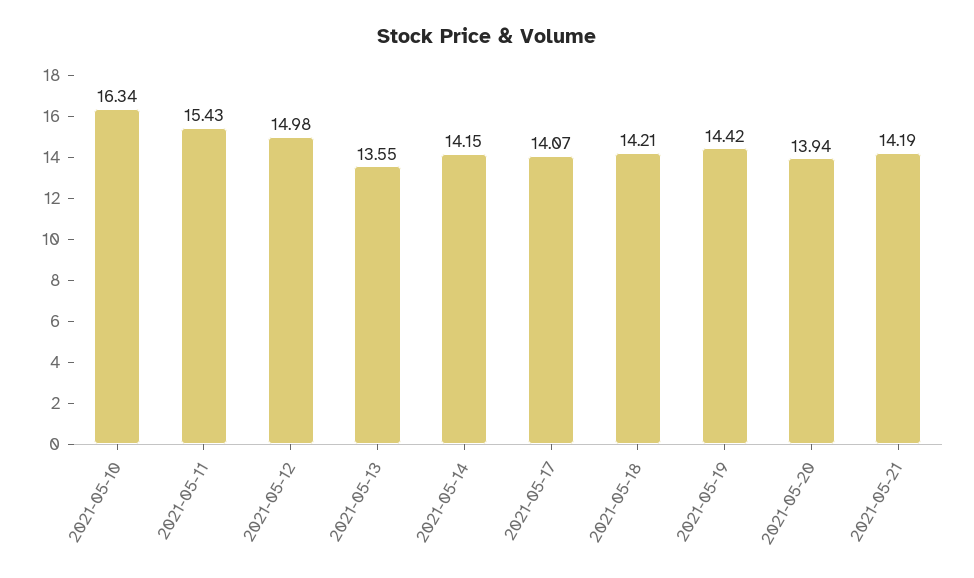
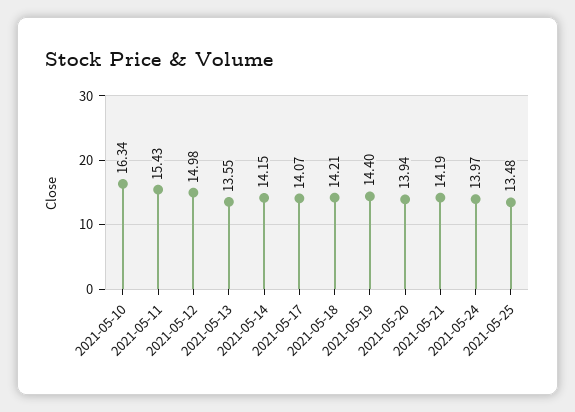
2021-05-19: 14.42 -> 14.4
2021-05-24: none -> 13.97
2021-05-25: none -> 13.48

